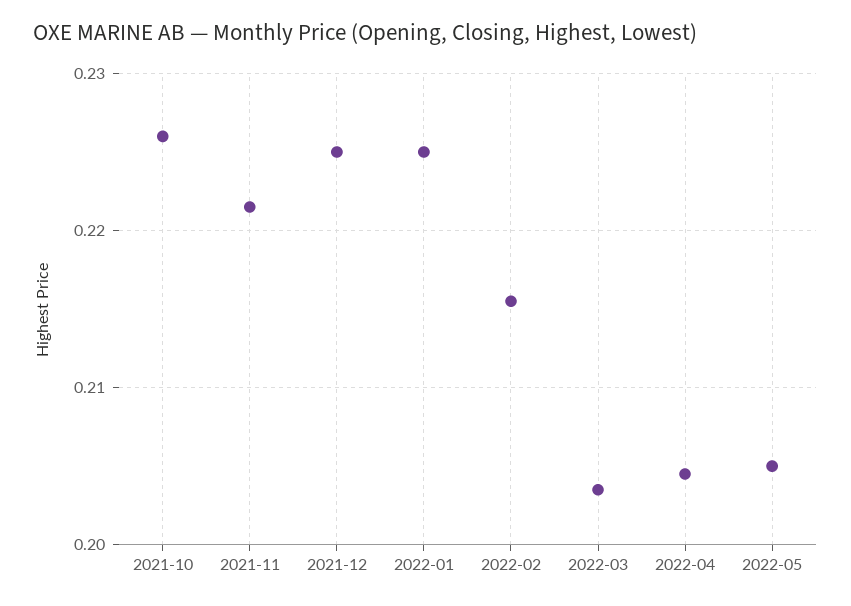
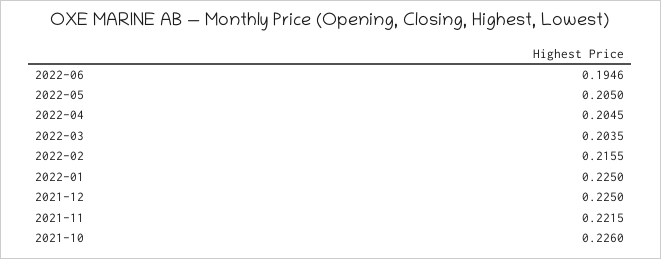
2022-06: none -> 0.1946

